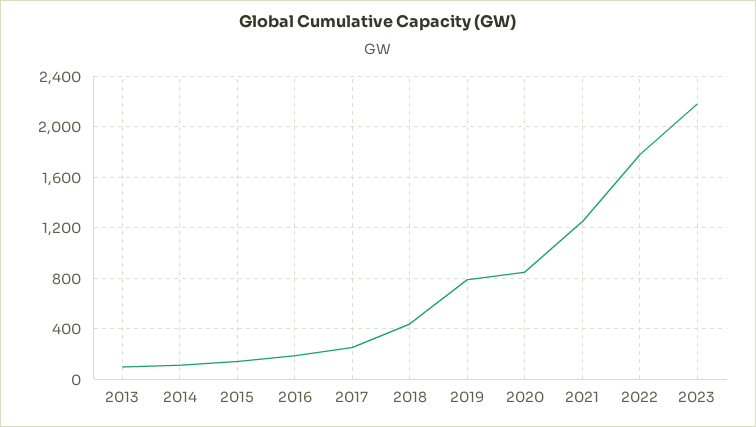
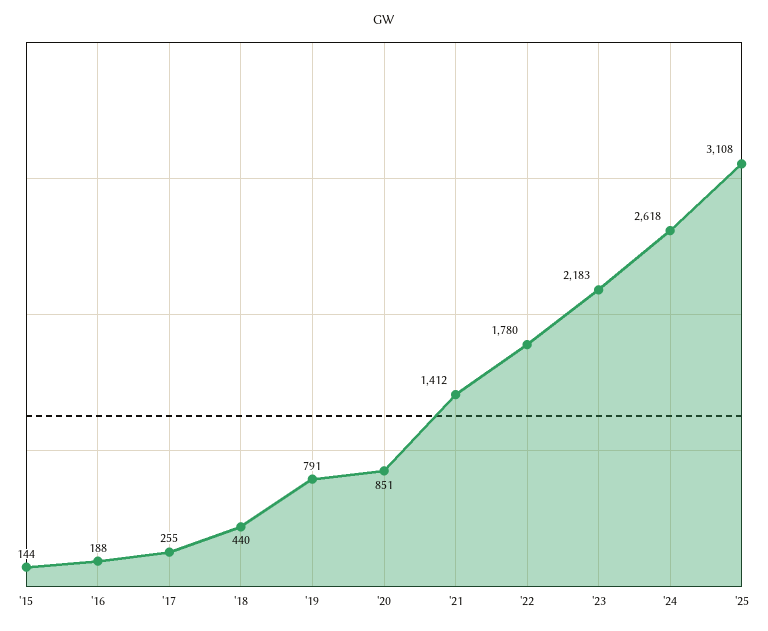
2013: 100 -> none
2014: 100 -> none
2021: 1250 -> 1412
'24: none -> 2618
'25: none -> 3108

